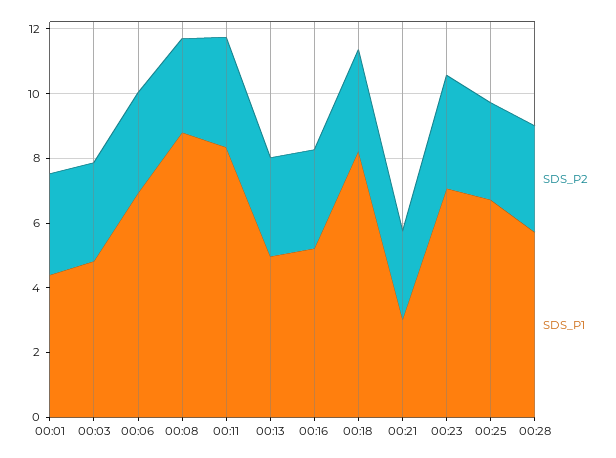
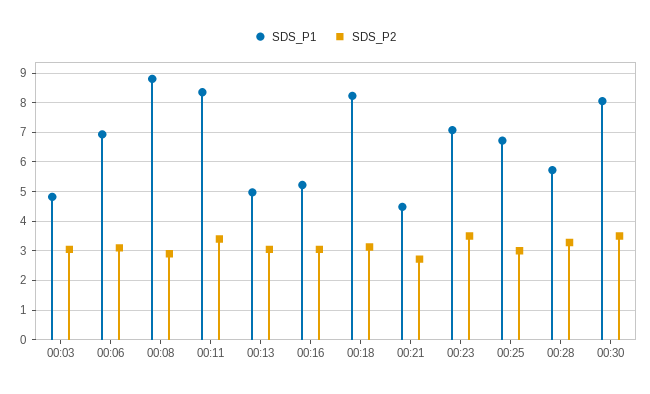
SDS_P2, 00:01: 3 -> none
SDS_P1, 00:01: 4.5 -> none
SDS_P1, 00:21: 3 -> 4.5
SDS_P1, 00:30: none -> 8
SDS_P2, 00:30: none -> 3.5

